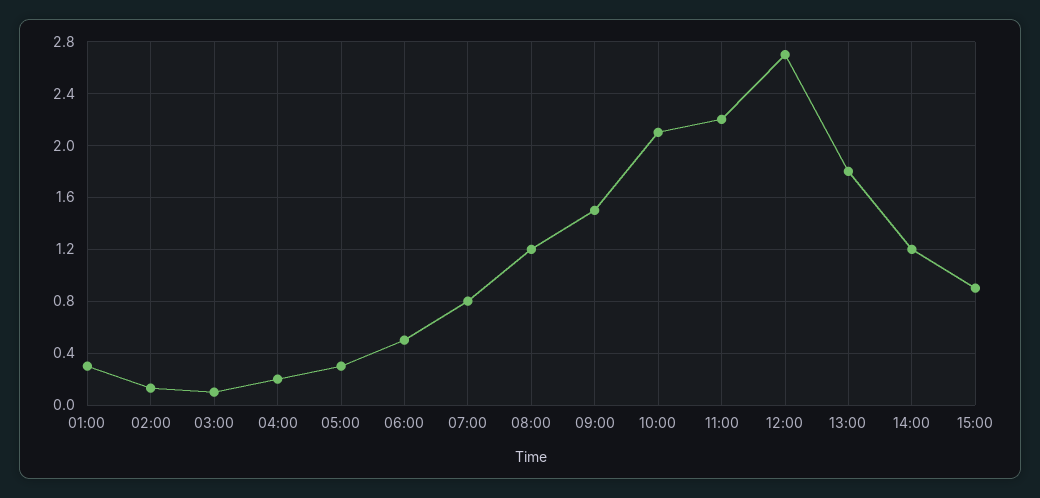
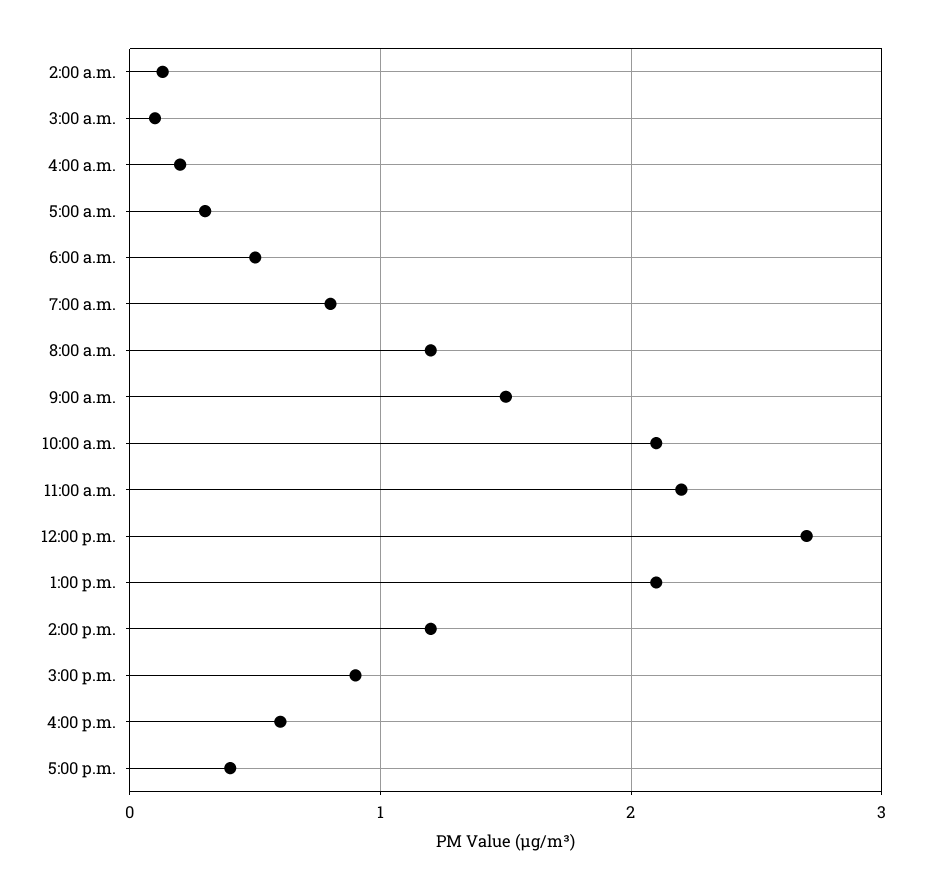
01:00: 0.3 -> none
13:00: 1.8 -> 2.1
4:00 p.m.: none -> 0.6
5:00 p.m.: none -> 0.4

